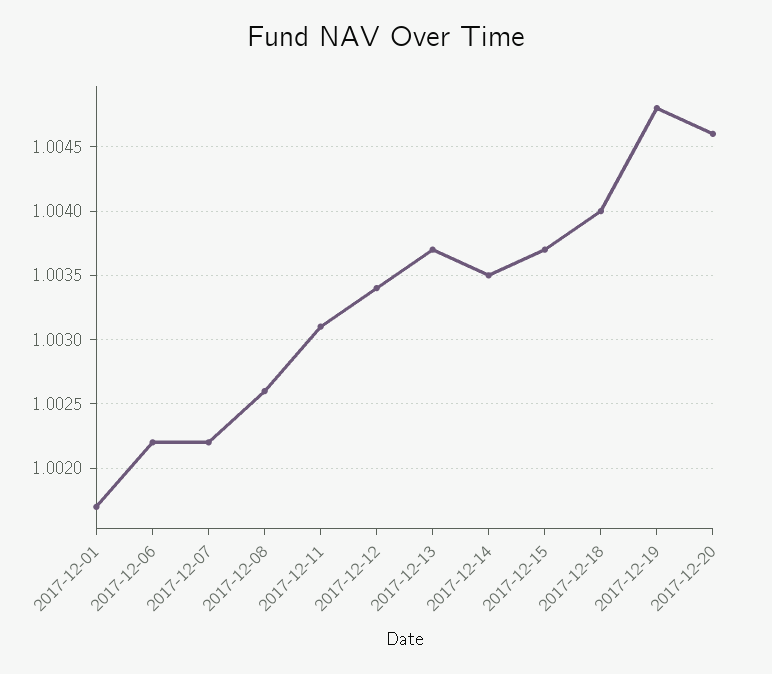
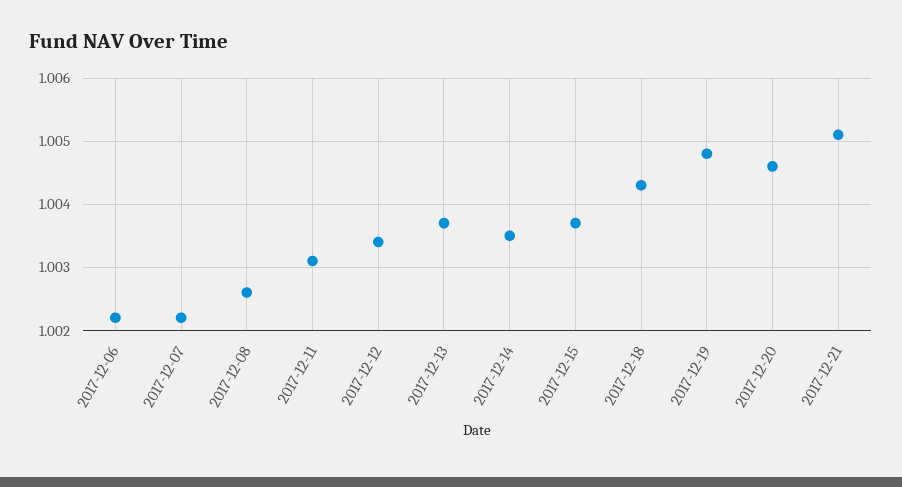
2017-12-01: 1.0017 -> none
2017-12-18: 1.004 -> 1.0043
2017-12-21: none -> 1.0051

